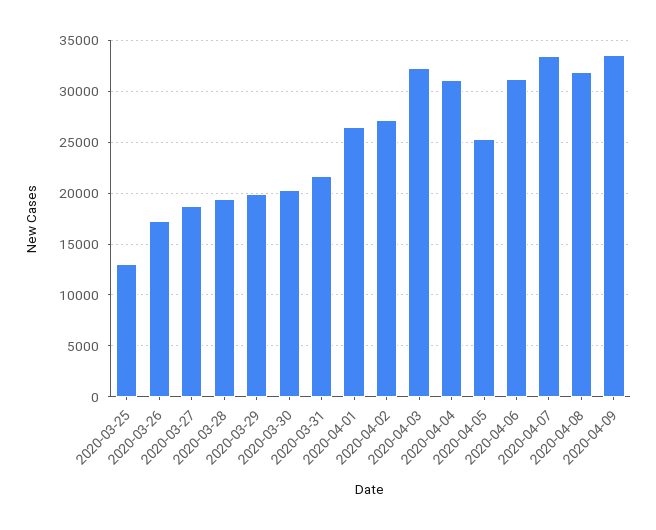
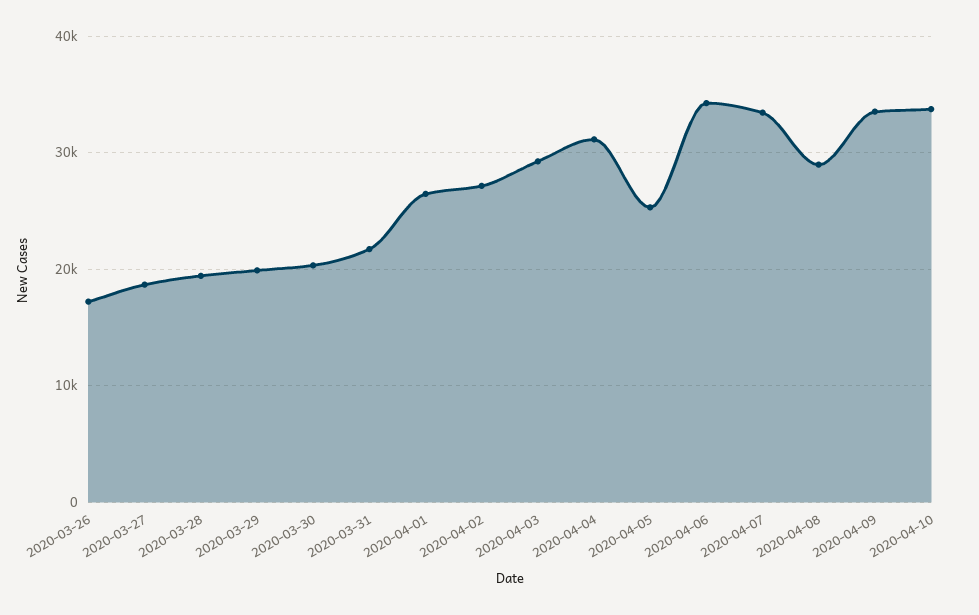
2020-03-25: 13000 -> none
2020-04-03: 32000 -> 29000
2020-04-06: 31000 -> 34000
2020-04-08: 32000 -> 29000
2020-04-10: none -> 34000

